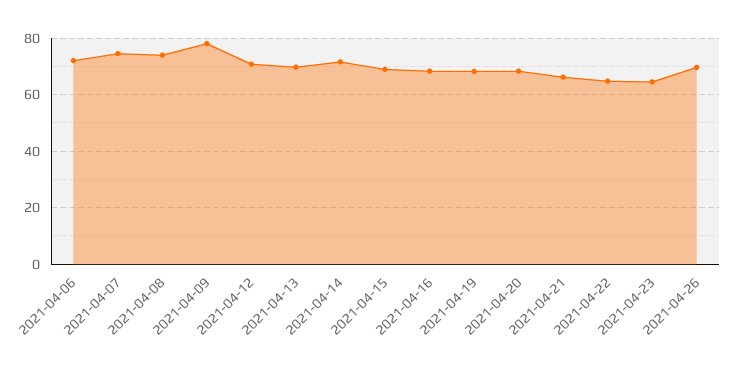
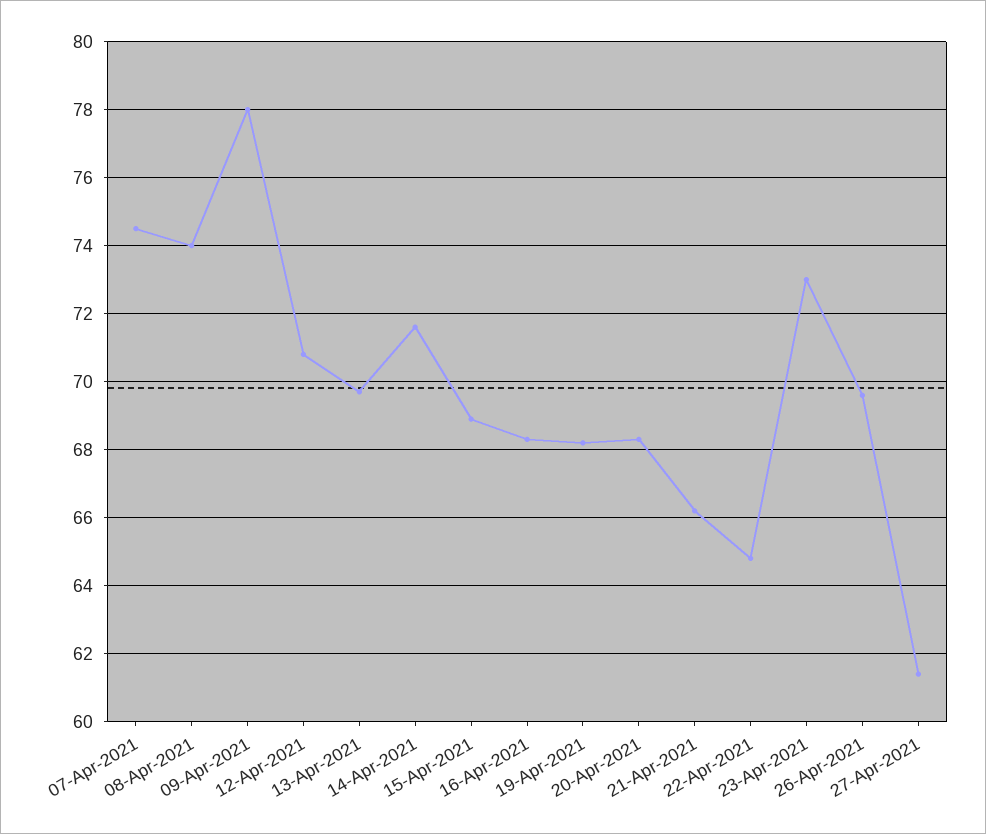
2021-04-06: 72.5 -> none
2021-04-23: 65 -> 73
27-Apr-2021: none -> 61.5

